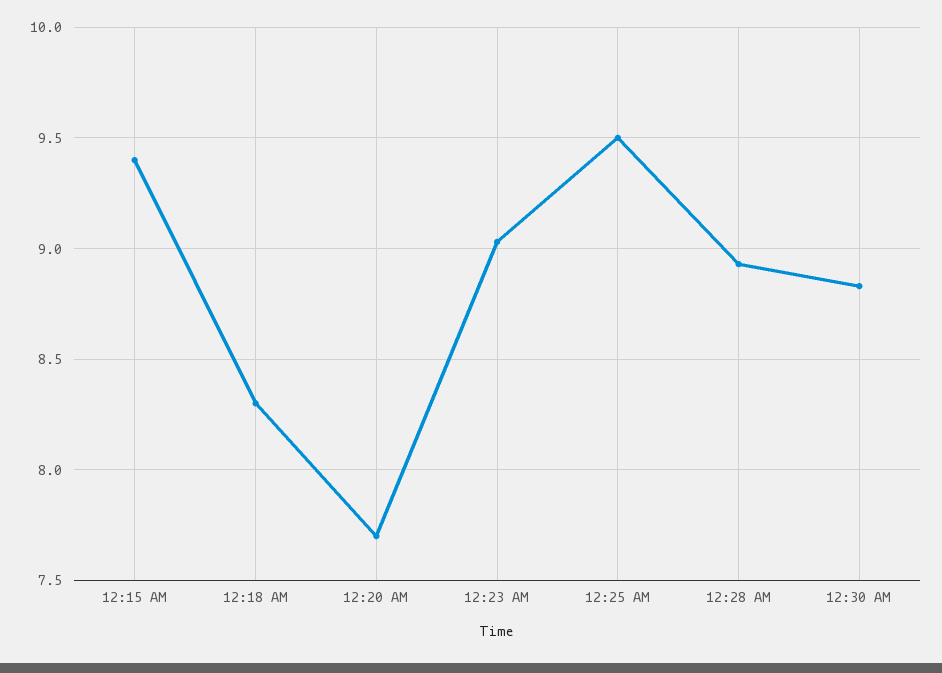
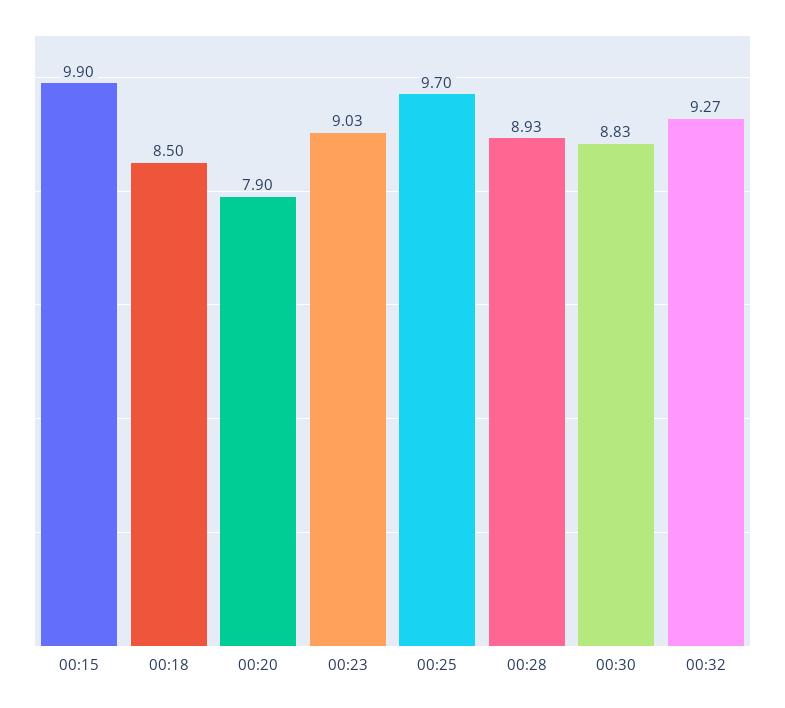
12:15 AM: 9.4 -> 9.9
12:18 AM: 8.3 -> 8.5
12:20 AM: 7.7 -> 7.9
12:25 AM: 9.5 -> 9.7
00:32: none -> 9.27

